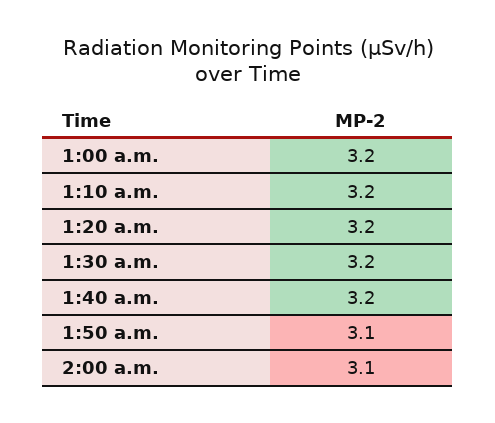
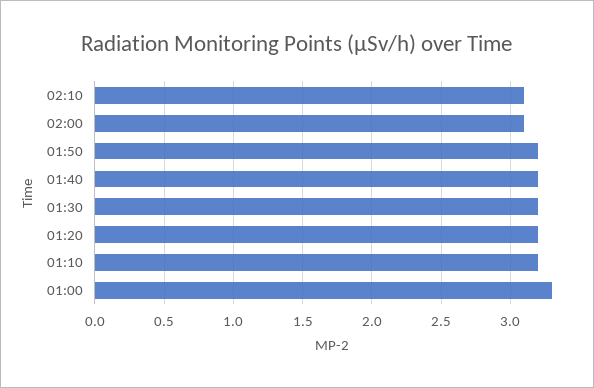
1:00 a.m.: 3.2 -> 3.3
1:50 a.m.: 3.1 -> 3.2
02:10: none -> 3.1

